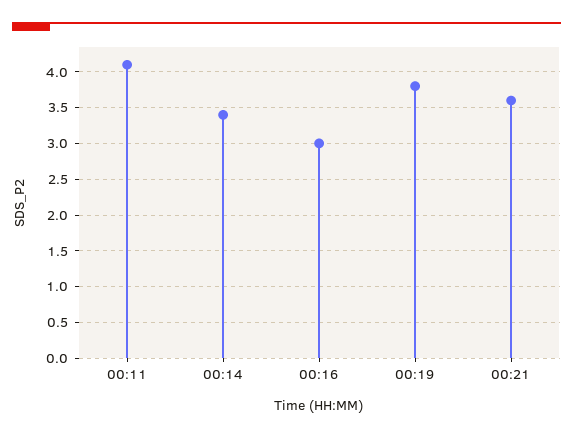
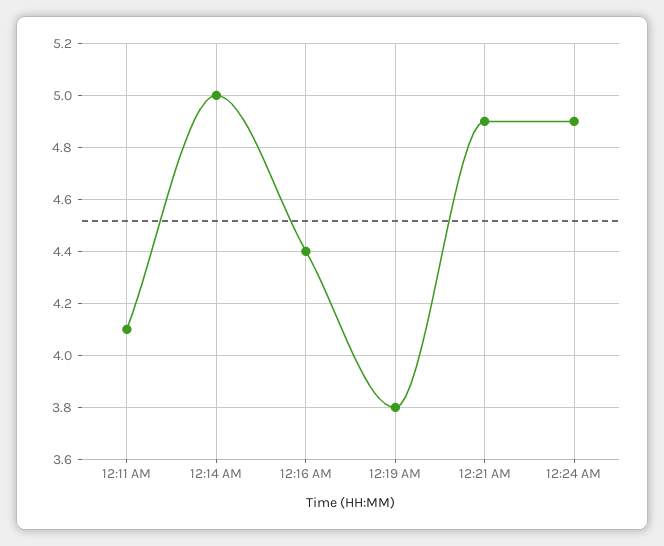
00:14: 3.4 -> 5
00:16: 3 -> 4.4
00:21: 3.6 -> 4.9
12:24 AM: none -> 4.9

